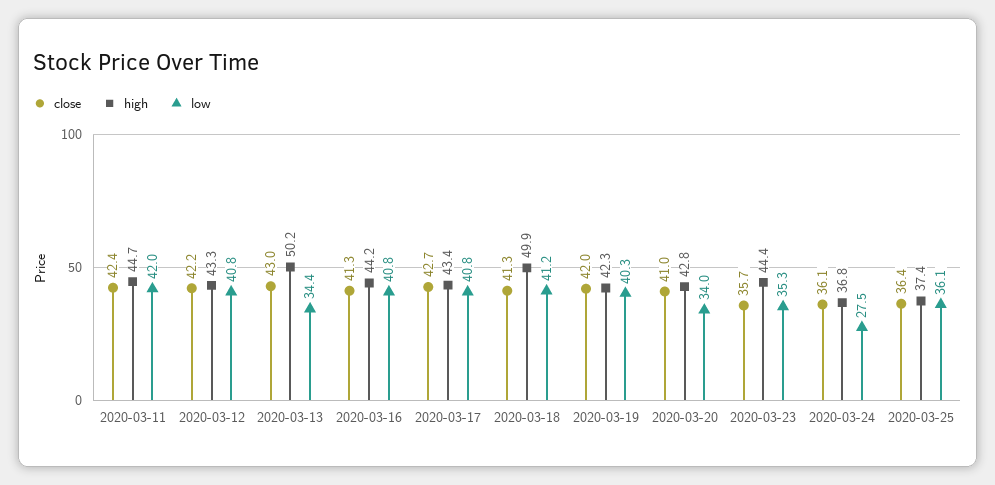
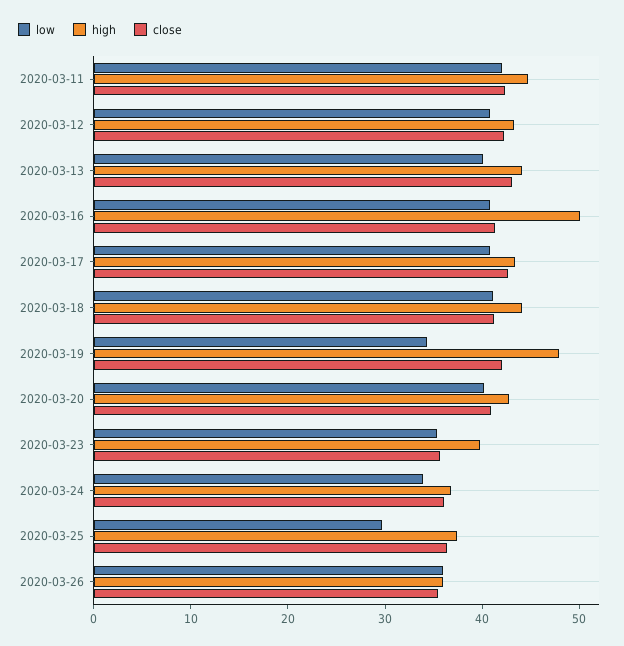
high, 2020-03-13: 50.2 -> 44
low, 2020-03-13: 34.4 -> 40
high, 2020-03-16: 44.2 -> 50
high, 2020-03-18: 49.9 -> 44
high, 2020-03-19: 42.3 -> 48
low, 2020-03-19: 40.3 -> 34
low, 2020-03-20: 34 -> 40
high, 2020-03-23: 44.4 -> 40
low, 2020-03-24: 27.5 -> 34
low, 2020-03-25: 36.1 -> 30
low, 2020-03-26: none -> 36
high, 2020-03-26: none -> 36
close, 2020-03-26: none -> 36

